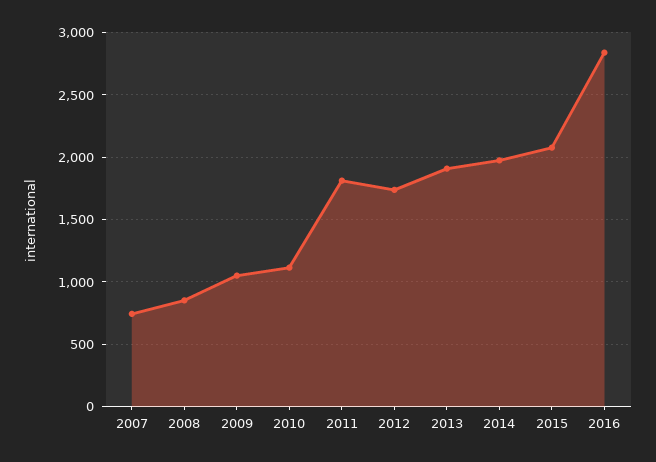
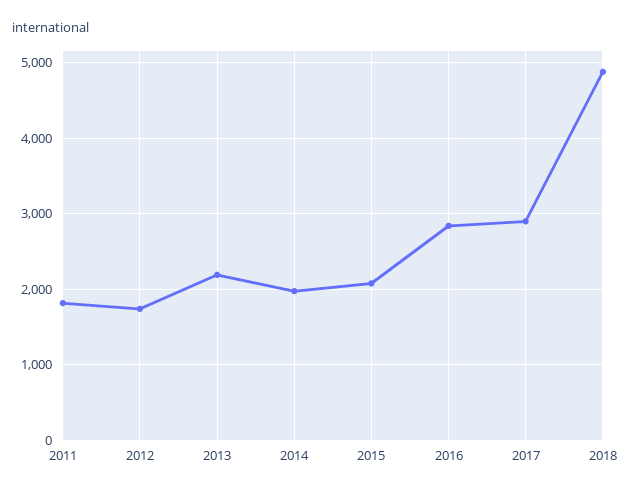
2007: 750 -> none
2008: 850 -> none
2009: 1050 -> none
2010: 1100 -> none
2013: 1900 -> 2200
2017: none -> 2900
2018: none -> 4900

